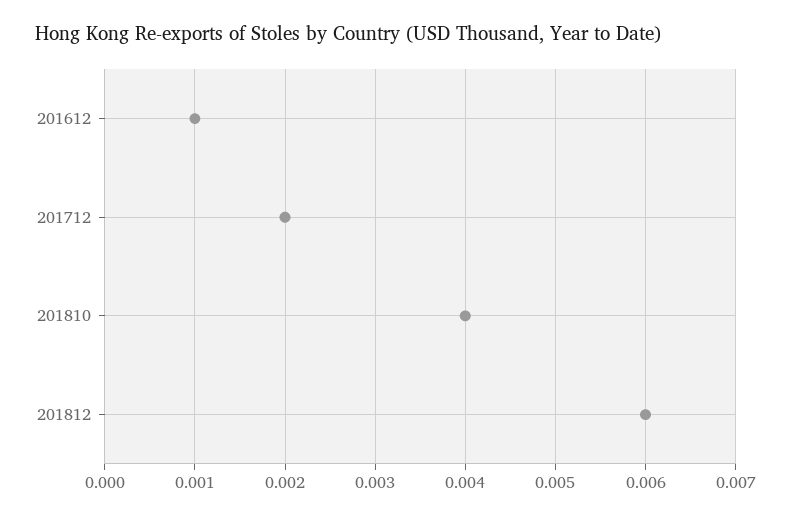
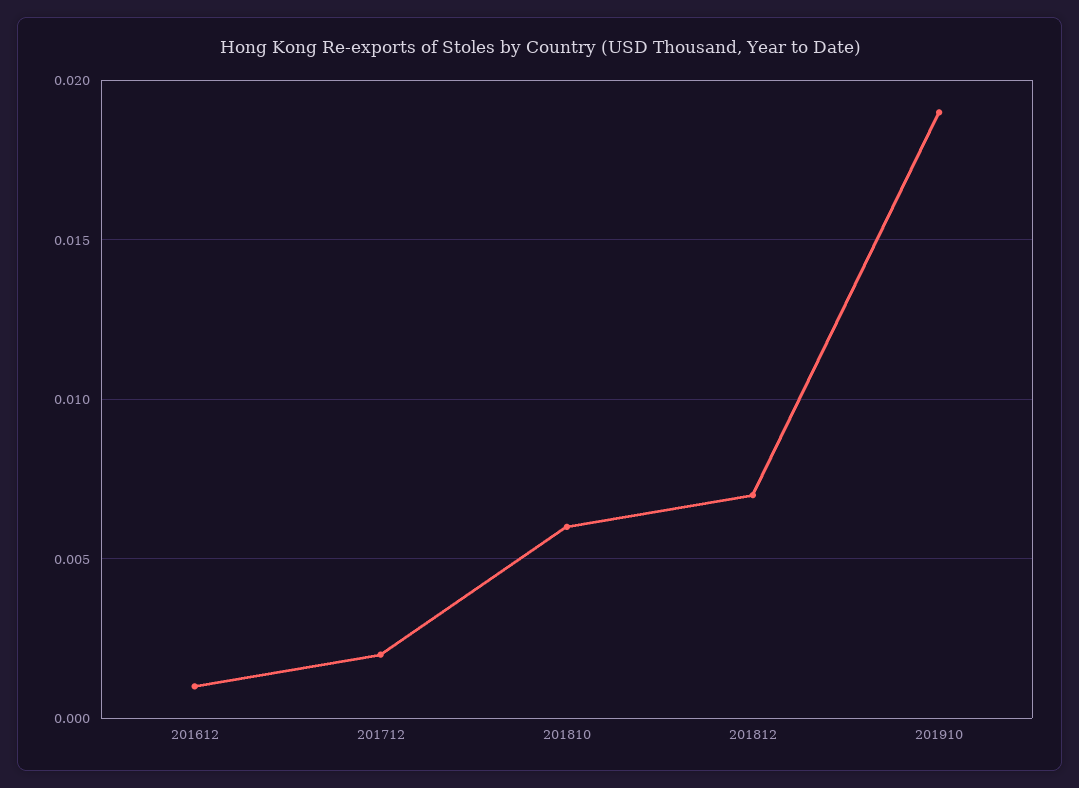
201810: 0.004 -> 0.006
201812: 0.006 -> 0.007
201910: none -> 0.019

